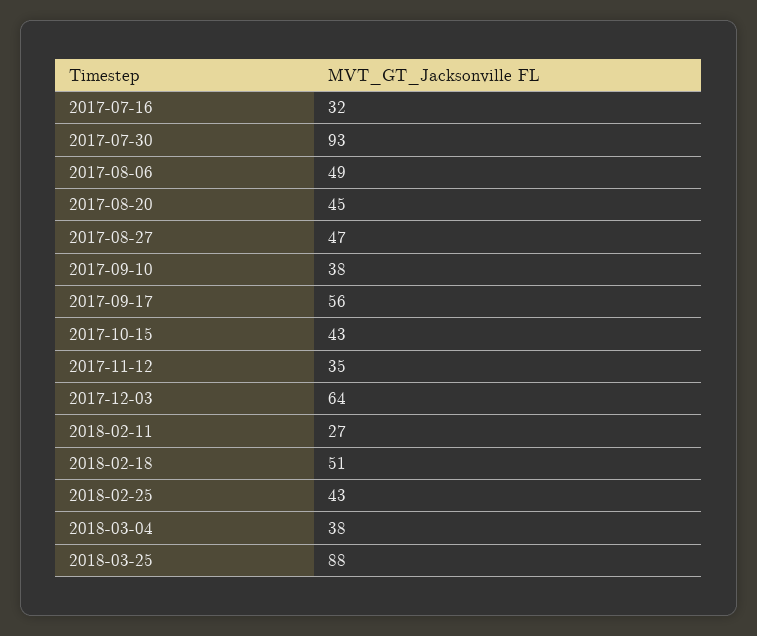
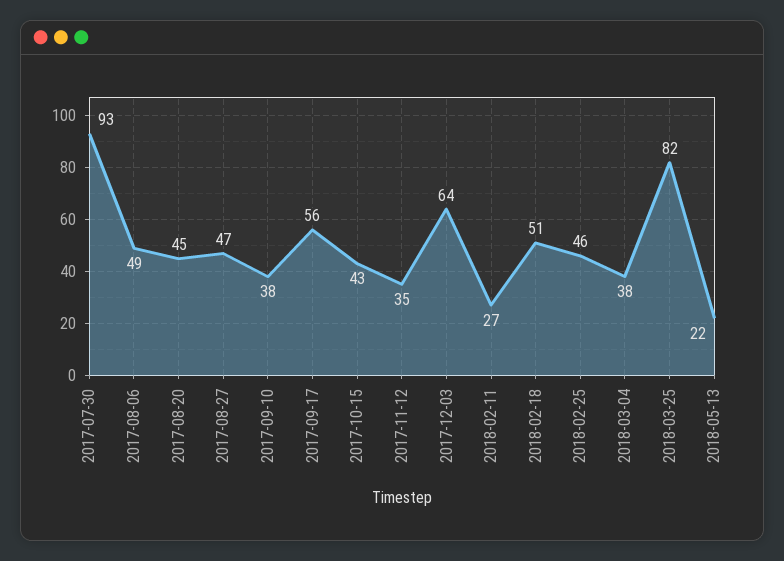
2017-07-16: 32 -> none
2018-02-25: 43 -> 46
2018-03-25: 88 -> 82
2018-05-13: none -> 22

